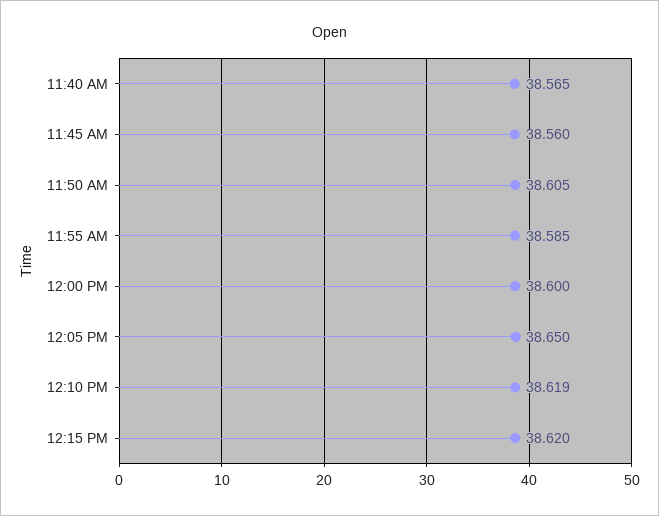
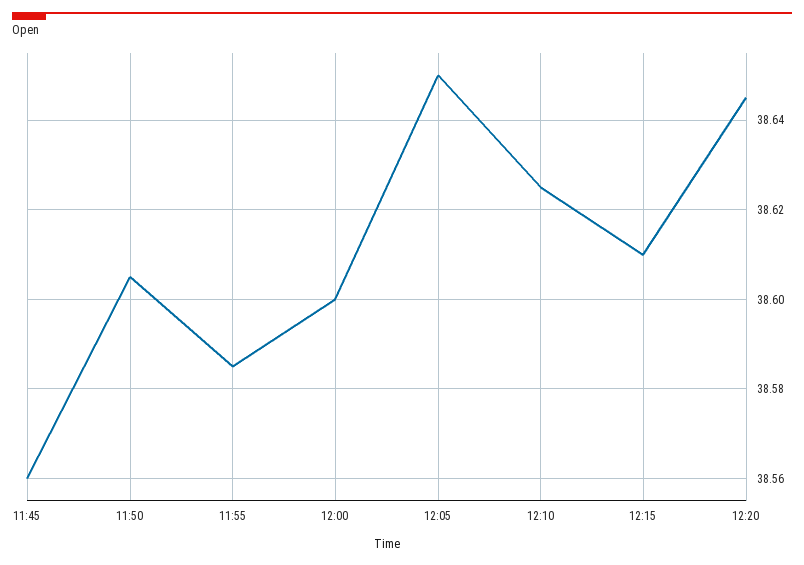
11:40 AM: 38.565 -> none
12:10 PM: 38.619 -> 38.625
12:15 PM: 38.62 -> 38.61
12:20: none -> 38.645

